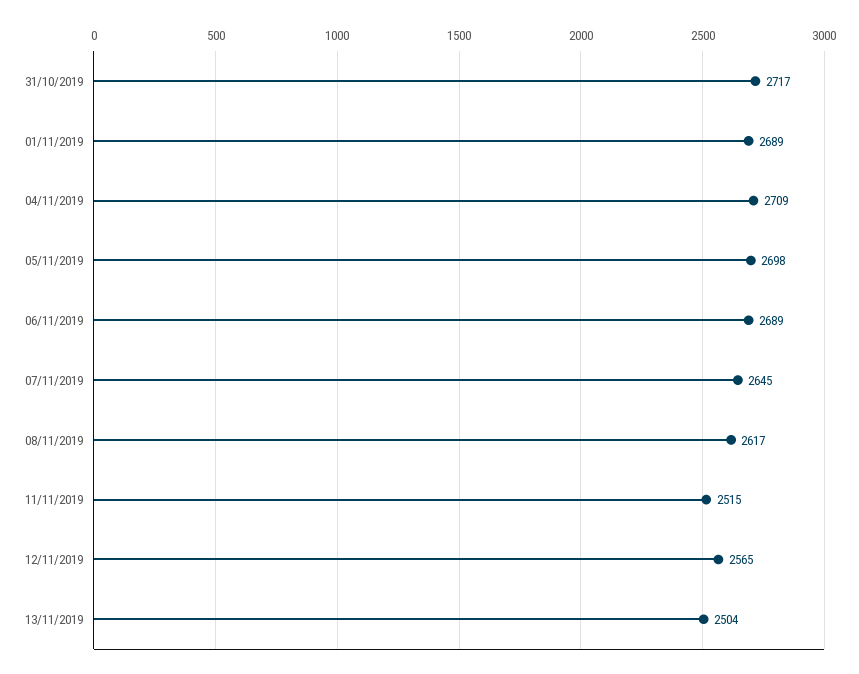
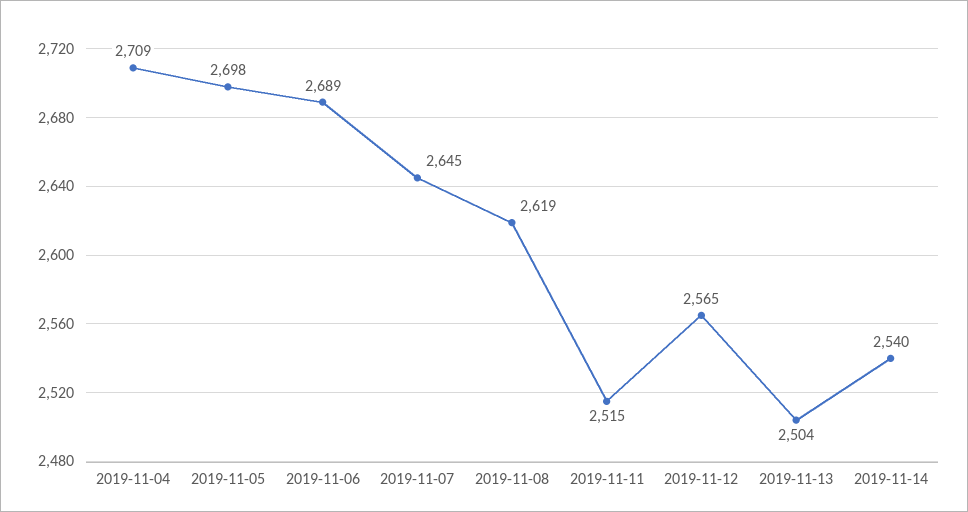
31/10/2019: 2717 -> none
01/11/2019: 2689 -> none
08/11/2019: 2617 -> 2619
2019-11-14: none -> 2540

